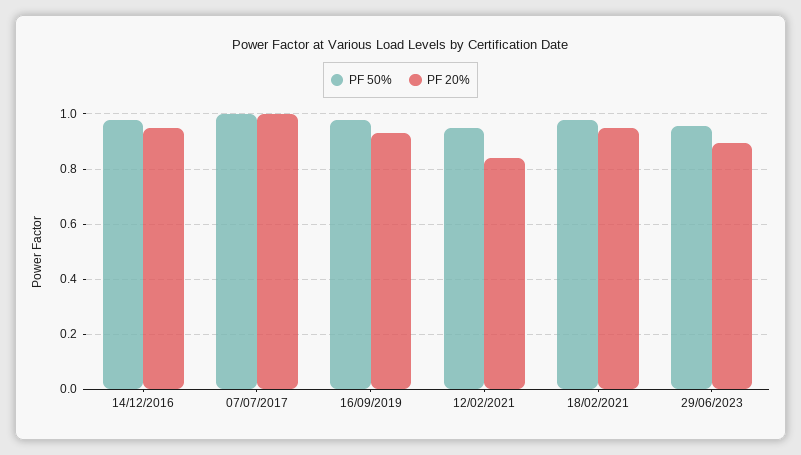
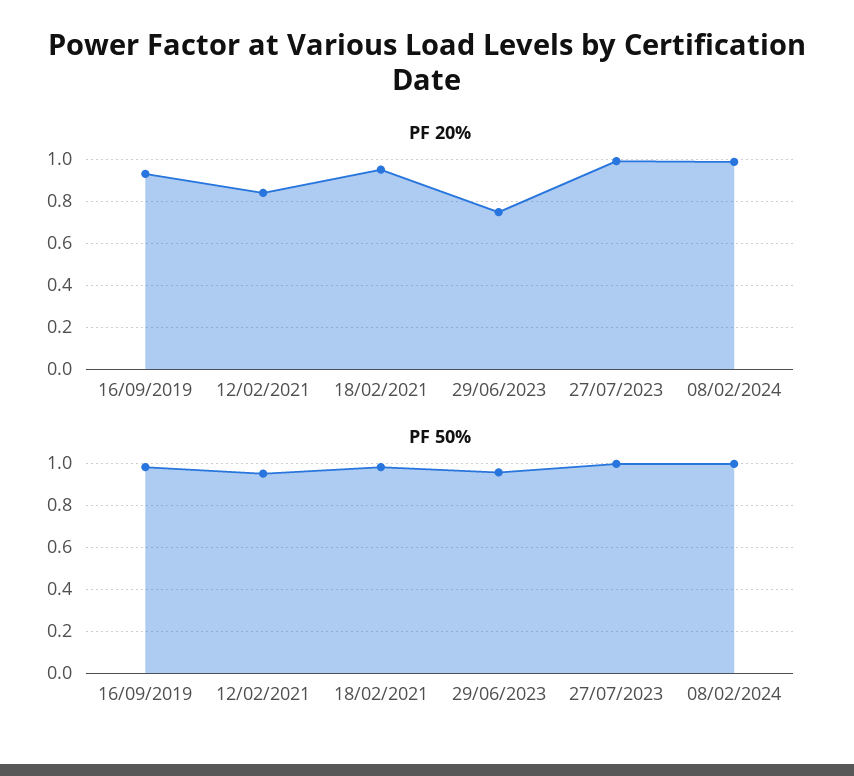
PF 50%, 14/12/2016: 0.975 -> none
PF 20%, 14/12/2016: 0.95 -> none
PF 50%, 07/07/2017: 1 -> none
PF 20%, 07/07/2017: 1 -> none
PF 20%, 29/06/2023: 0.9 -> 0.75
PF 20%, 27/07/2023: none -> 1
PF 20%, 08/02/2024: none -> 1
PF 50%, 27/07/2023: none -> 1
PF 50%, 08/02/2024: none -> 1

